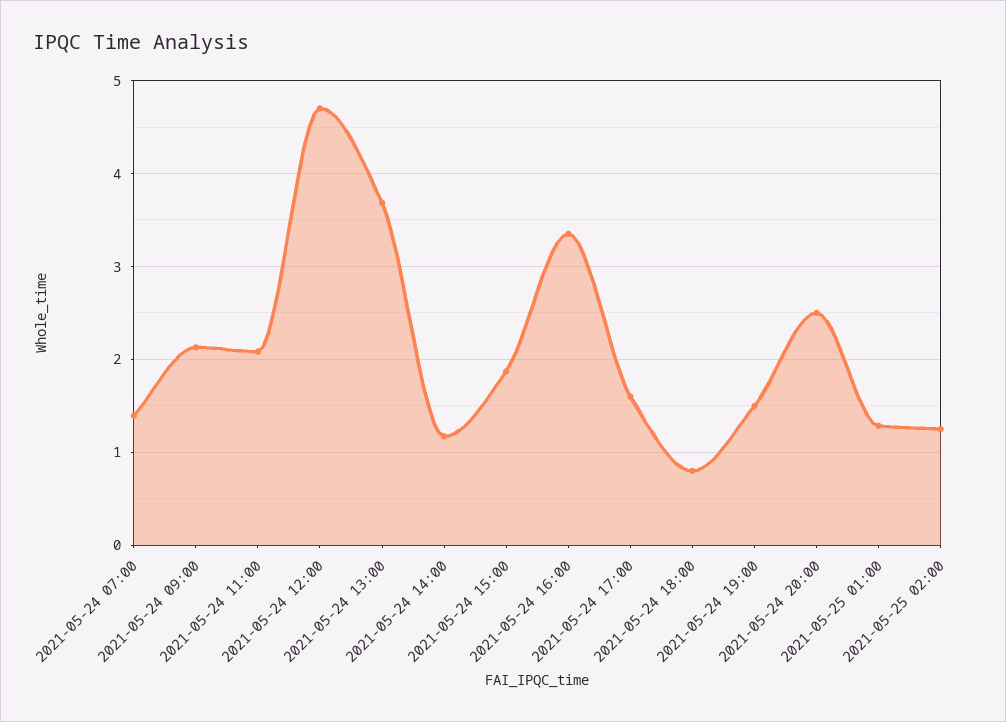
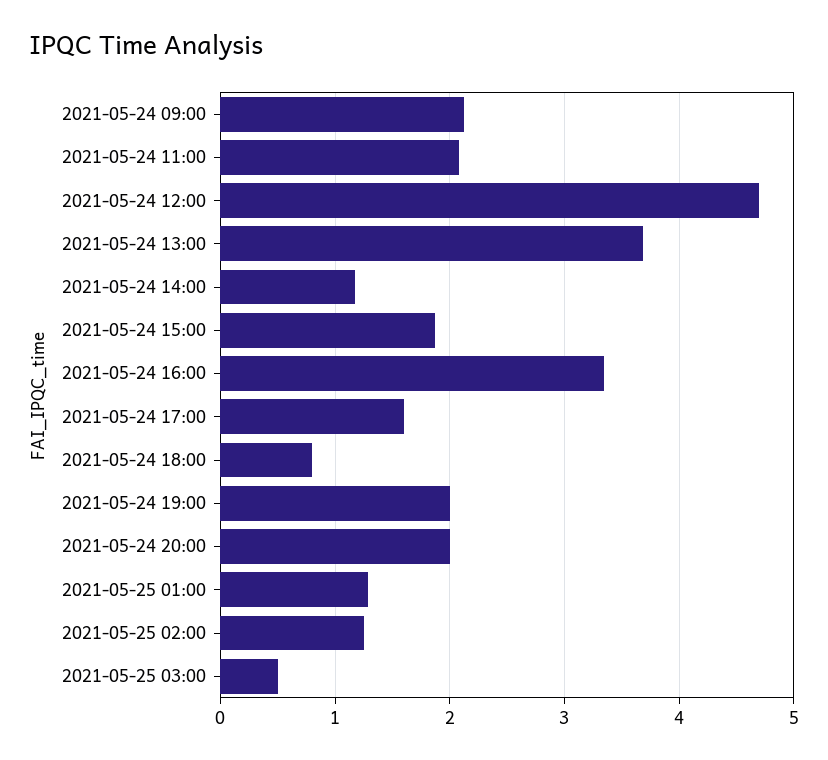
2021-05-24 07:00: 1.4 -> none
2021-05-24 19:00: 1.5 -> 2
2021-05-24 20:00: 2.5 -> 2
2021-05-25 03:00: none -> 0.5

